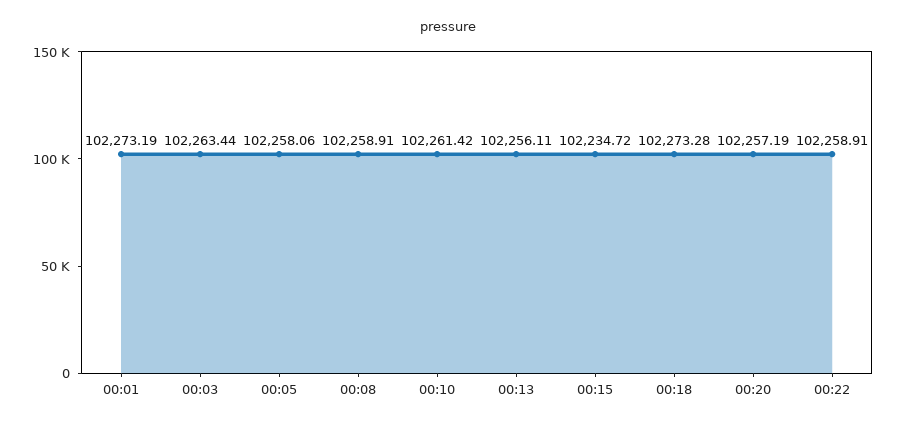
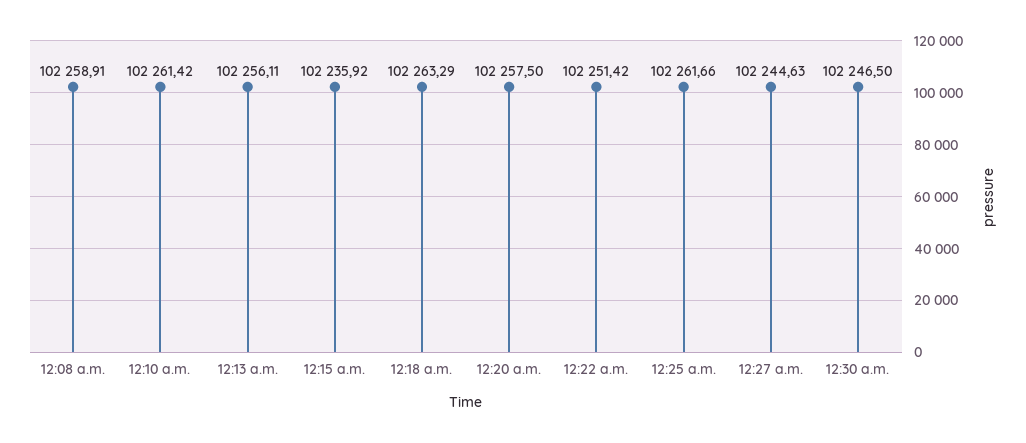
00:01: 102273.19 -> none
00:03: 102263.44 -> none
00:05: 102258.06 -> none
00:15: 102234.72 -> 102235.92
00:18: 102273.28 -> 102263.29
00:20: 102257.19 -> 102257.5
00:22: 102258.91 -> 102251.42
12:25 a.m.: none -> 102261.66
12:27 a.m.: none -> 102244.63
12:30 a.m.: none -> 102246.5

